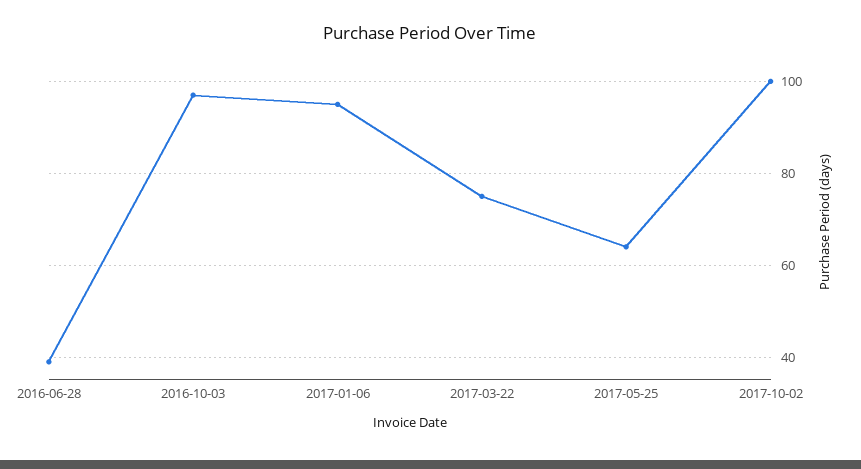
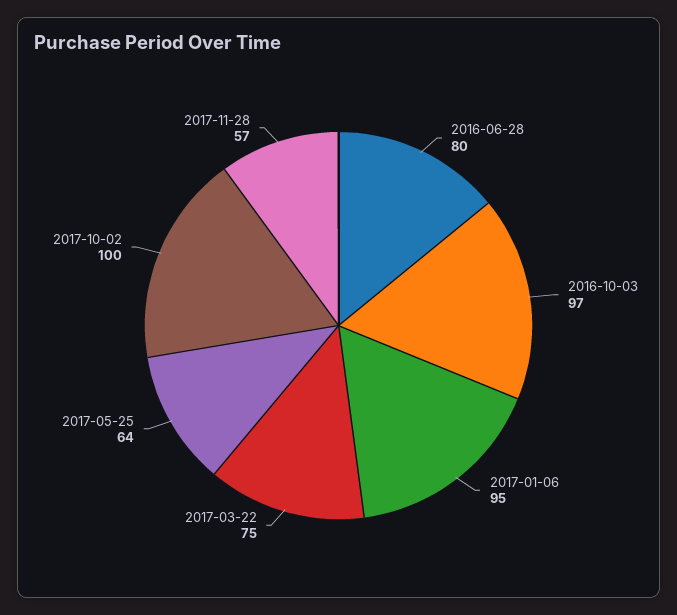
2016-06-28: 40 -> 80
2017-11-28: none -> 57

